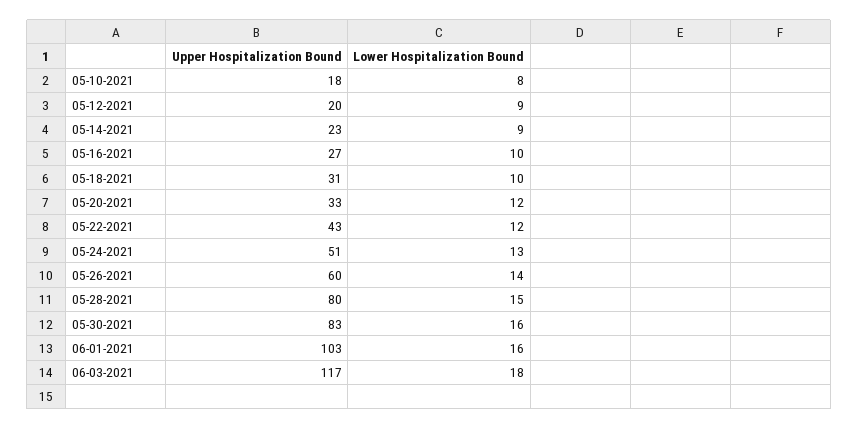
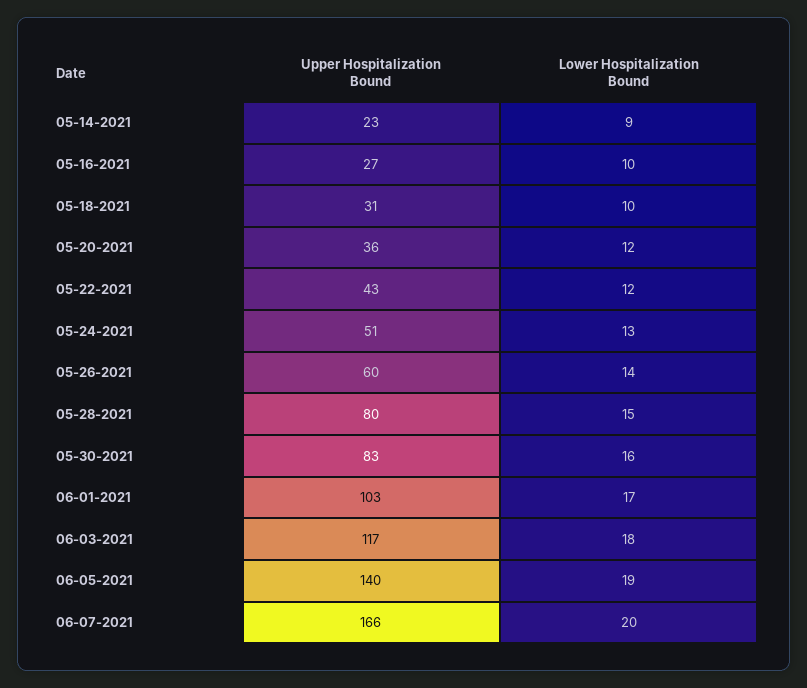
Upper Hospitalization Bound, 05-10-2021: 18 -> none
Lower Hospitalization Bound, 05-10-2021: 8 -> none
Upper Hospitalization Bound, 05-12-2021: 20 -> none
Lower Hospitalization Bound, 05-12-2021: 9 -> none
Upper Hospitalization Bound, 05-20-2021: 33 -> 36
Lower Hospitalization Bound, 06-01-2021: 16 -> 17
Upper Hospitalization Bound, 06-05-2021: none -> 140
Lower Hospitalization Bound, 06-05-2021: none -> 19
Upper Hospitalization Bound, 06-07-2021: none -> 166
Lower Hospitalization Bound, 06-07-2021: none -> 20

